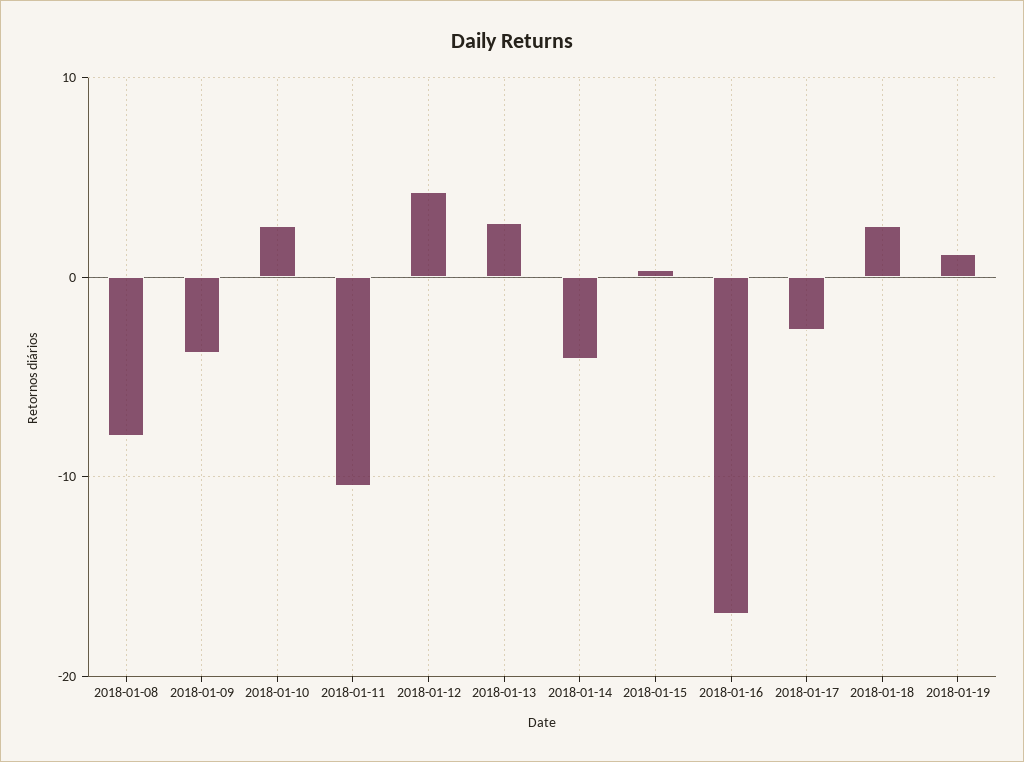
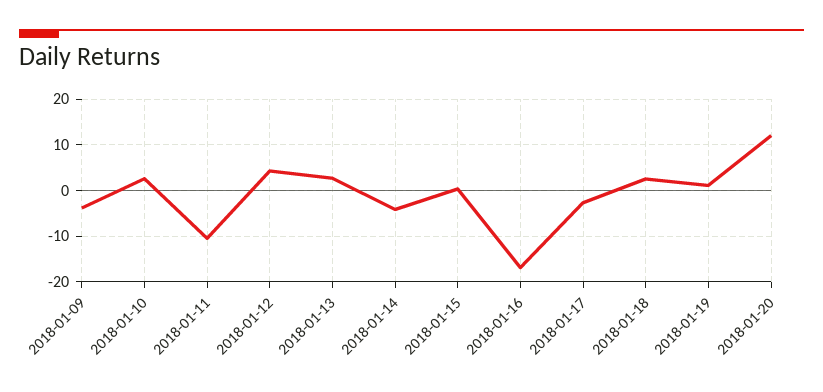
2018-01-08: -8 -> none
2018-01-20: none -> 12

